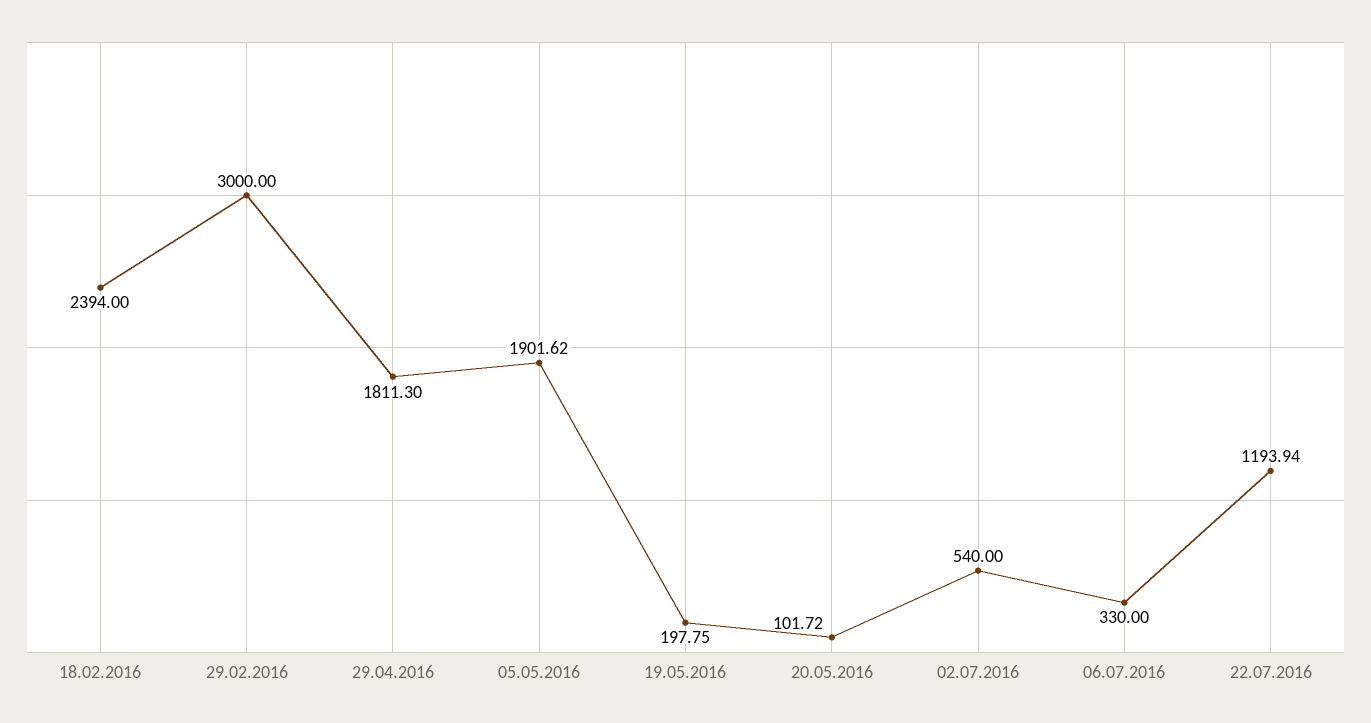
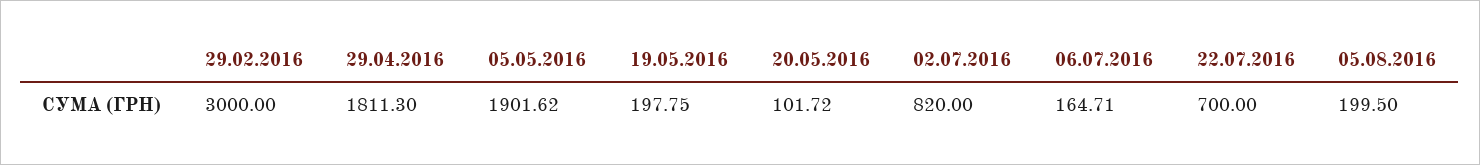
18.02.2016: 2394 -> none
02.07.2016: 540 -> 820
06.07.2016: 330 -> 164.71
22.07.2016: 1193.94 -> 700
05.08.2016: none -> 199.5

